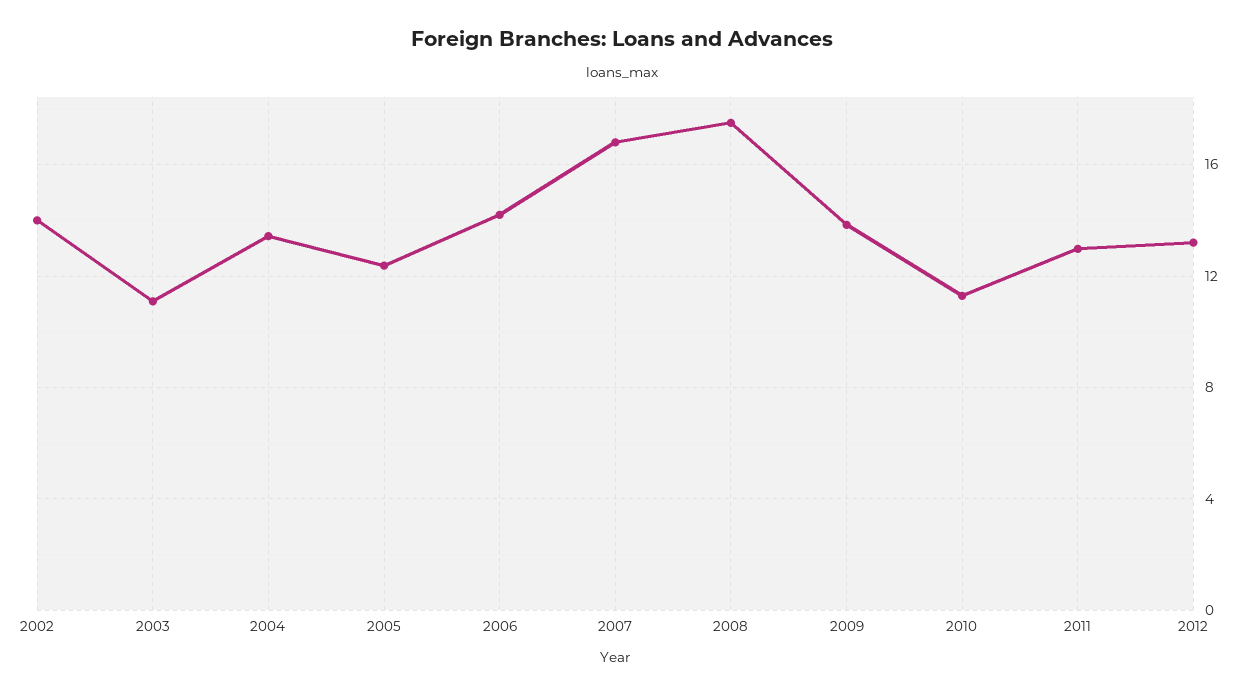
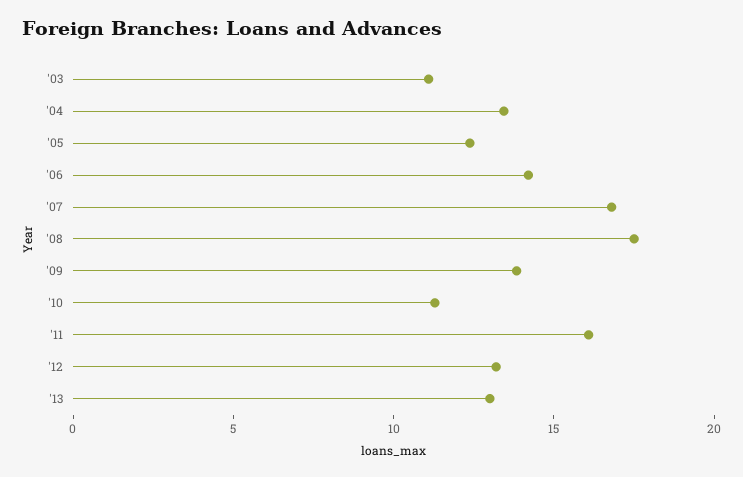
2002: 14 -> none
2011: 13 -> 16
'13: none -> 13

